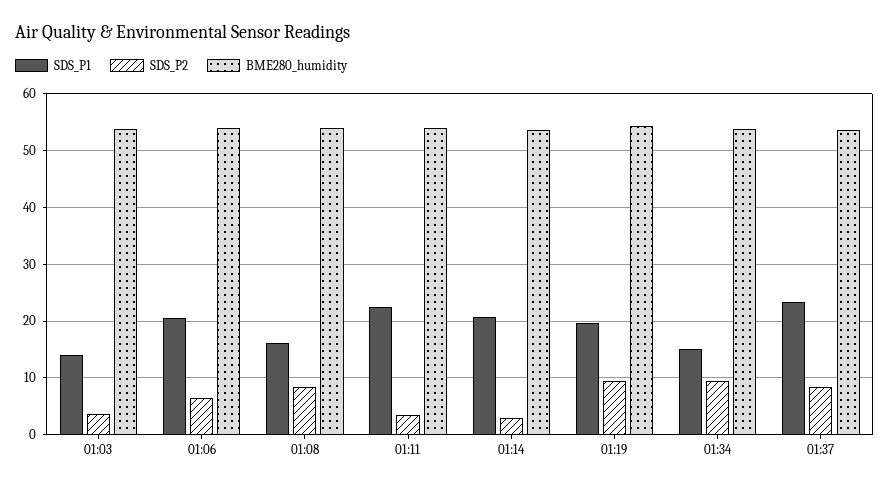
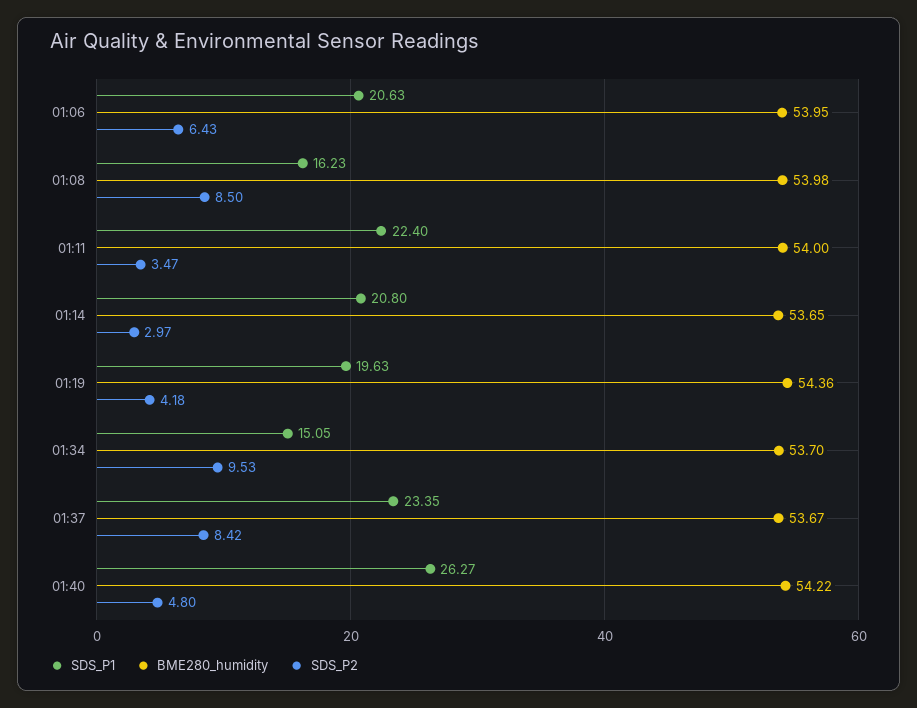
SDS_P1, 01:03: 14 -> none
SDS_P2, 01:03: 4 -> none
BME280_humidity, 01:03: 54 -> none
SDS_P2, 01:19: 10 -> 4.18
SDS_P1, 01:40: none -> 26.27
BME280_humidity, 01:40: none -> 54.22
SDS_P2, 01:40: none -> 4.8

